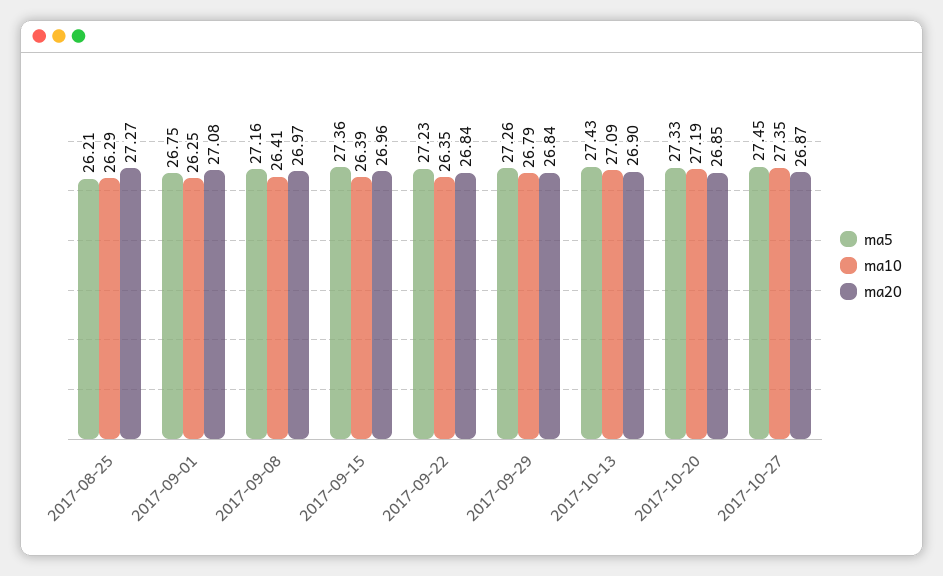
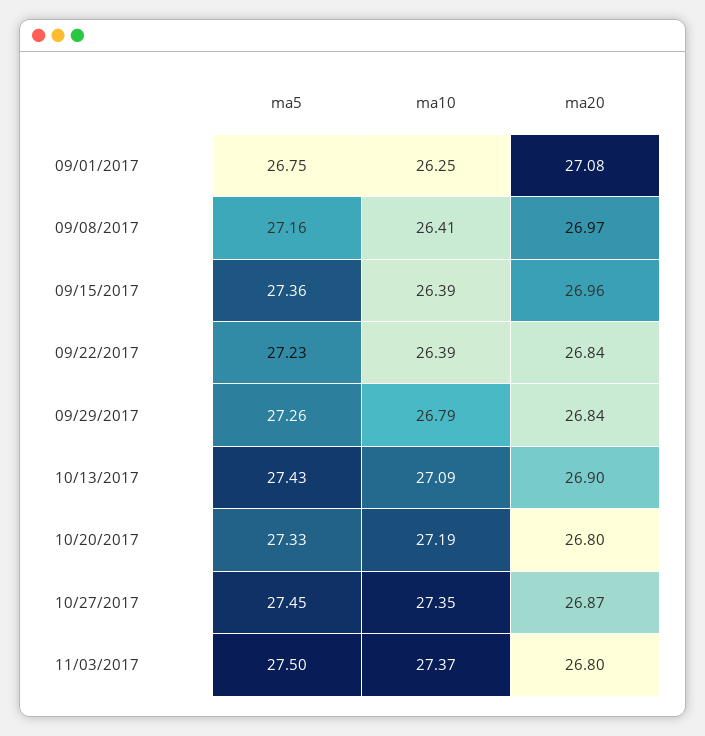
ma5, 2017-08-25: 26.21 -> none
ma10, 2017-08-25: 26.29 -> none
ma20, 2017-08-25: 27.27 -> none
ma10, 2017-09-22: 26.35 -> 26.39
ma20, 2017-10-20: 26.85 -> 26.8
ma5, 11/03/2017: none -> 27.5
ma10, 11/03/2017: none -> 27.37
ma20, 11/03/2017: none -> 26.8

